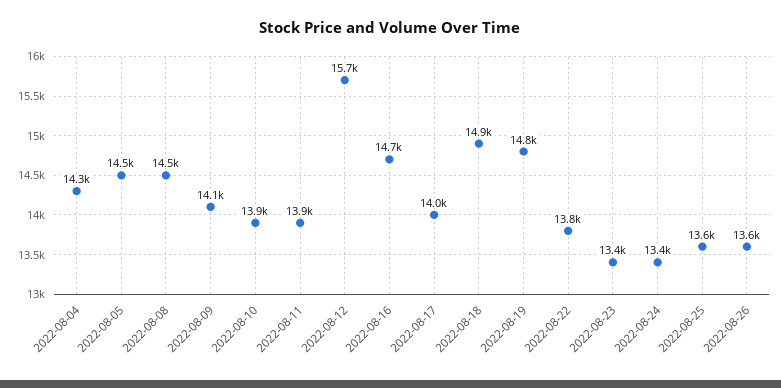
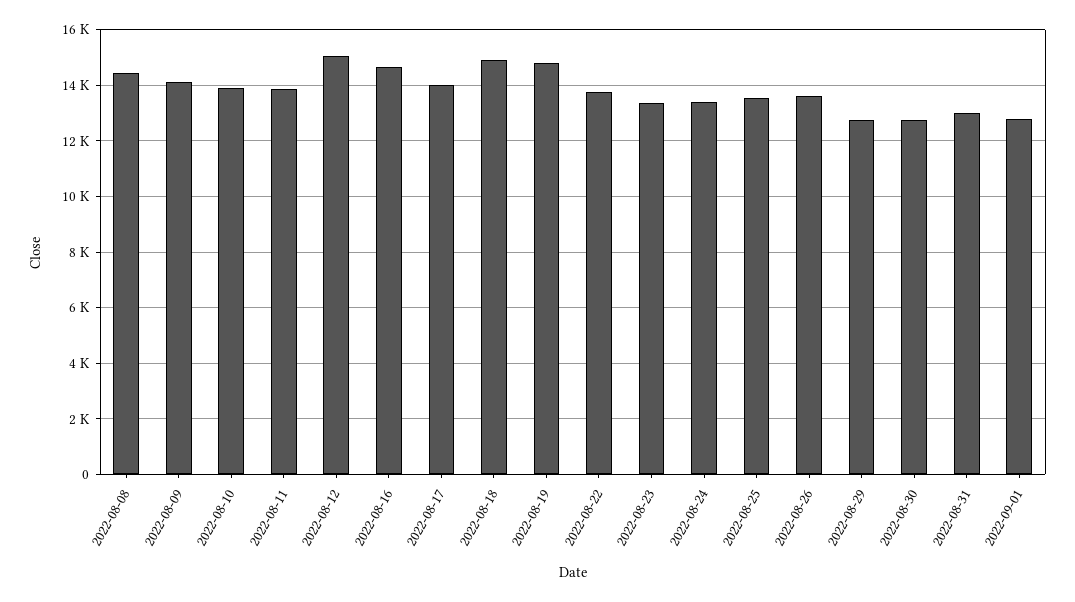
2022-08-04: 14300 -> none
2022-08-05: 14500 -> none
2022-08-12: 15700 -> 15000
2022-08-29: none -> 12750
2022-08-30: none -> 12750
2022-08-31: none -> 13000
2022-09-01: none -> 12750

